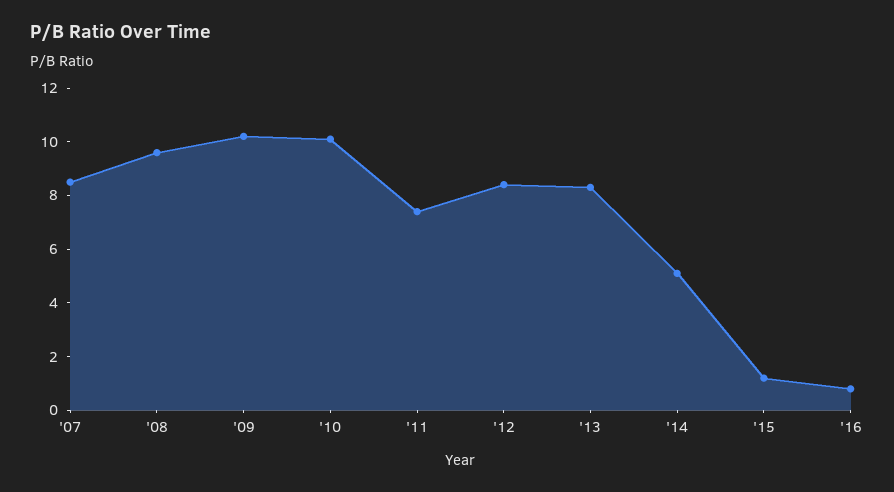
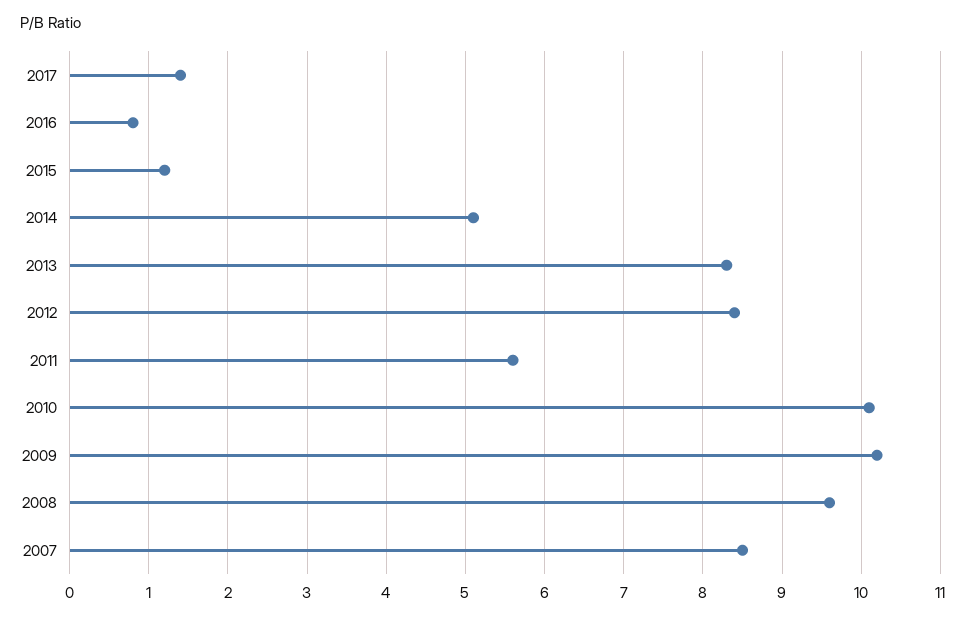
'11: 7.5 -> 5.6
2017: none -> 1.4

